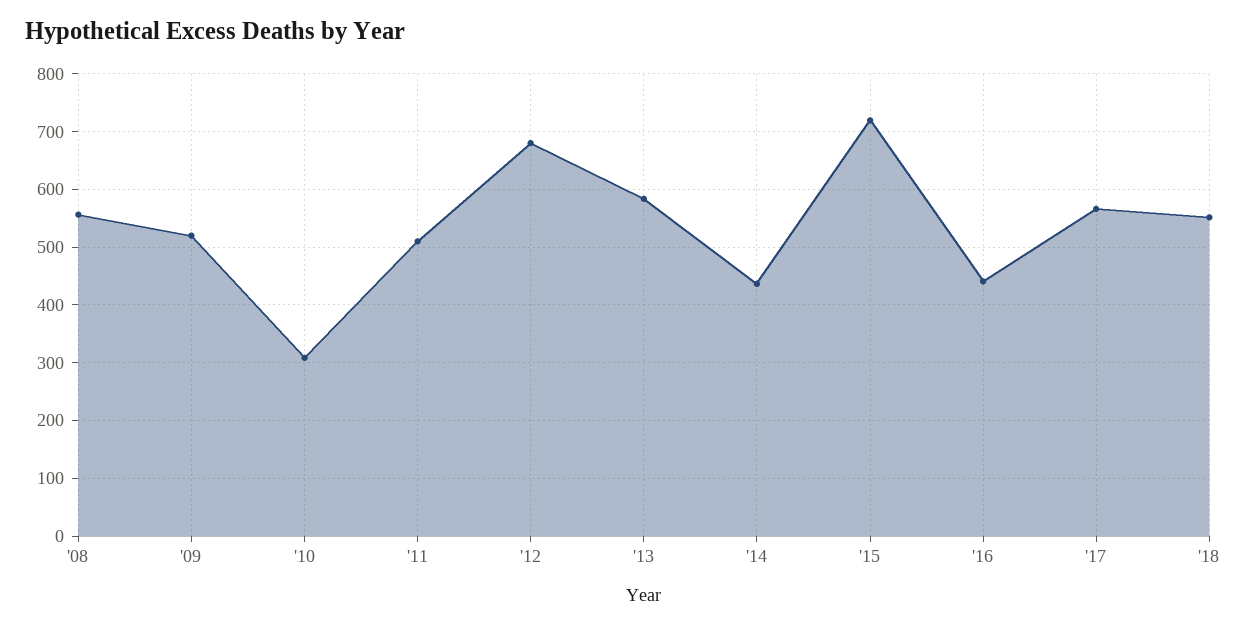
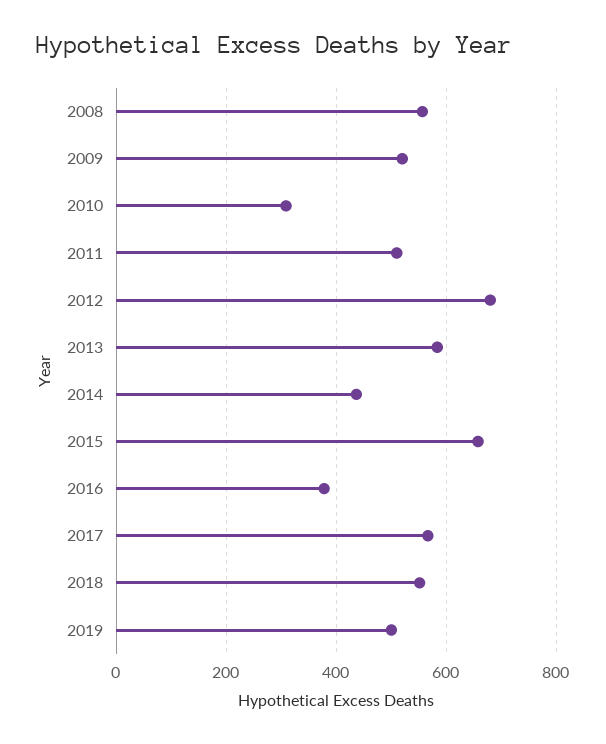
'15: 720 -> 660
'16: 440 -> 380
2019: none -> 500

